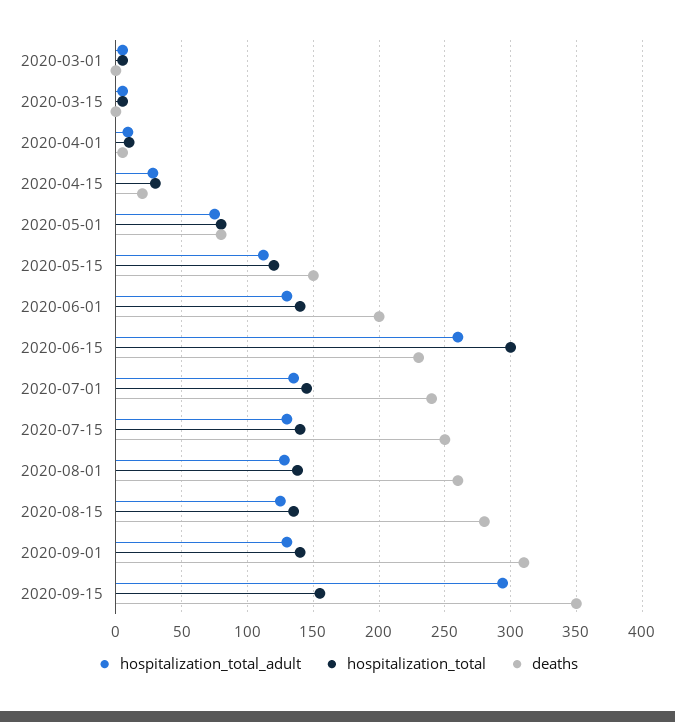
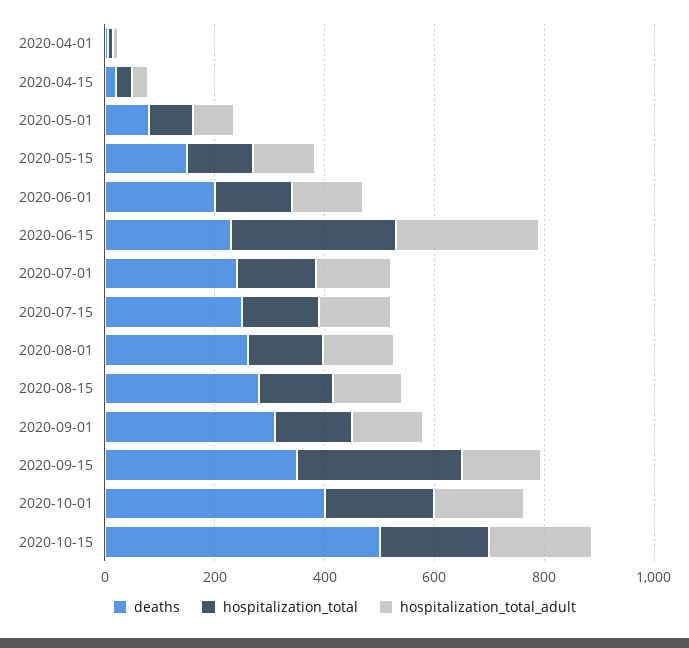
hospitalization_total_adult, 2020-03-01: 5 -> none
hospitalization_total, 2020-03-01: 5 -> none
deaths, 2020-03-01: 0 -> none
hospitalization_total_adult, 2020-03-15: 5 -> none
hospitalization_total, 2020-03-15: 5 -> none
deaths, 2020-03-15: 0 -> none
hospitalization_total_adult, 2020-09-15: 295 -> 150
hospitalization_total, 2020-09-15: 155 -> 300
deaths, 2020-10-01: none -> 400
hospitalization_total, 2020-10-01: none -> 200
hospitalization_total_adult, 2020-10-01: none -> 150
deaths, 2020-10-15: none -> 500
hospitalization_total, 2020-10-15: none -> 200
hospitalization_total_adult, 2020-10-15: none -> 200

